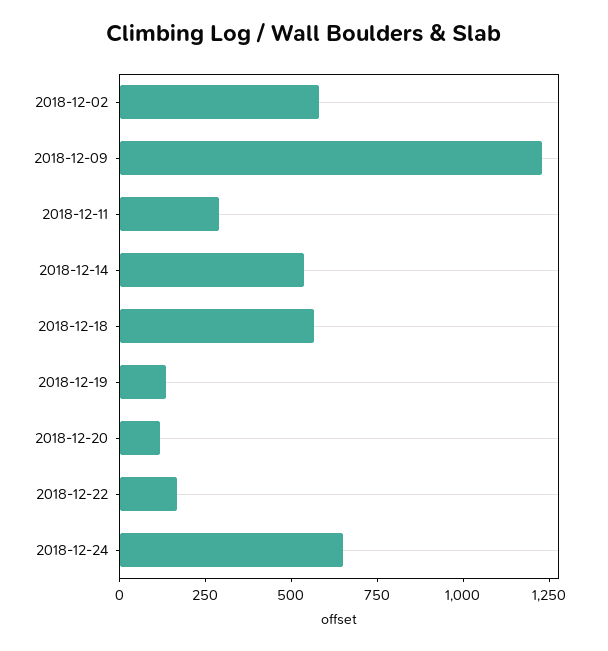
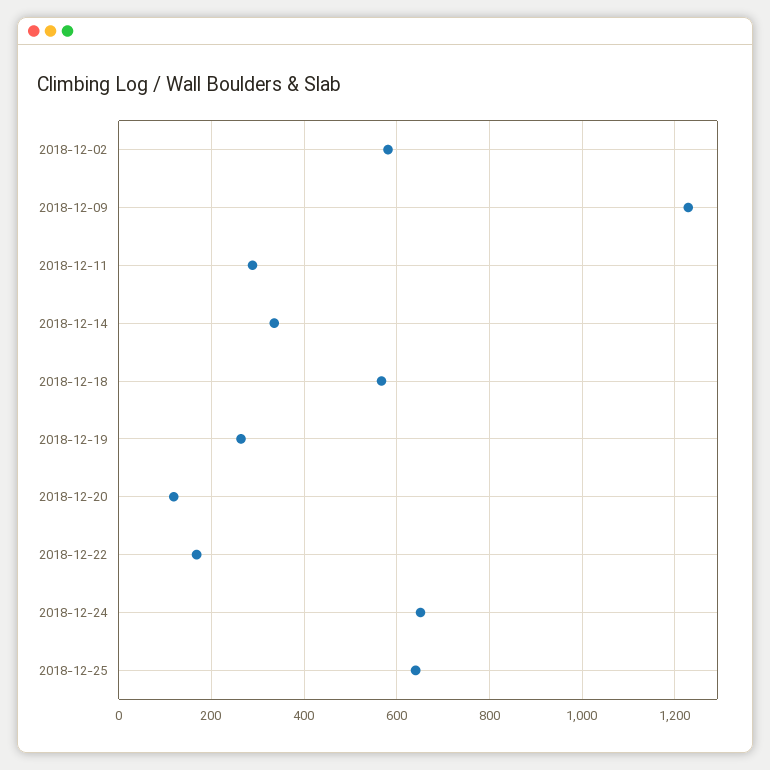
2018-12-14: 550 -> 340
2018-12-19: 150 -> 260
2018-12-25: none -> 640

